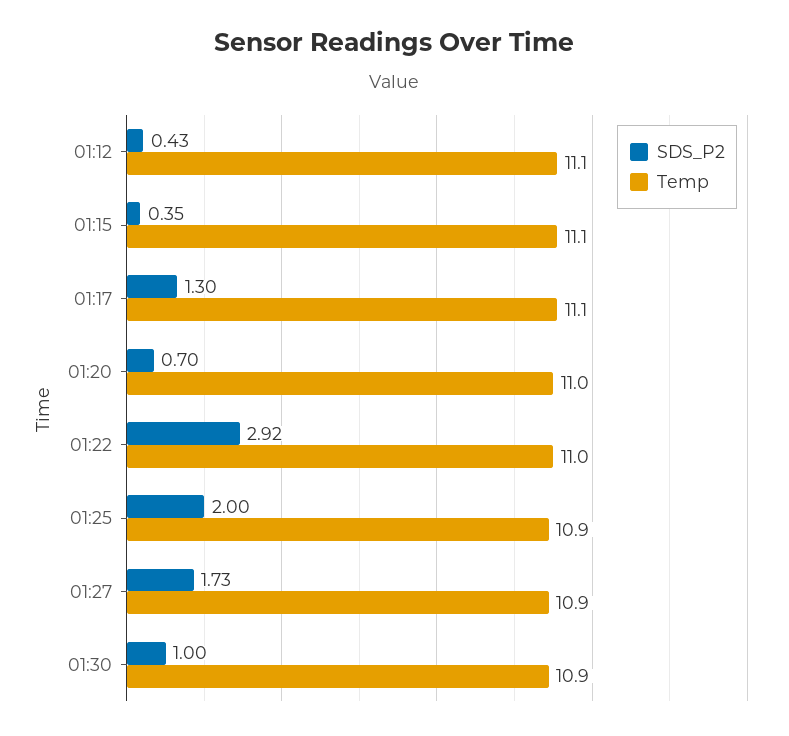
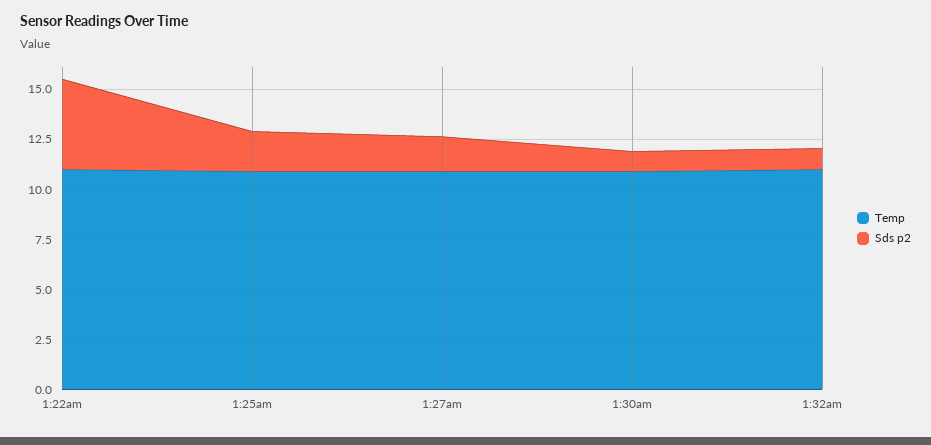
SDS_P2, 01:12: 0.43 -> none
Temp, 01:12: 11.1 -> none
SDS_P2, 01:15: 0.35 -> none
Temp, 01:15: 11.1 -> none
SDS_P2, 01:17: 1.3 -> none
Temp, 01:17: 11.1 -> none
SDS_P2, 01:20: 0.7 -> none
Temp, 01:20: 11 -> none
SDS_P2, 01:22: 2.92 -> 4.5
Temp, 1:32am: none -> 11
SDS_P2, 1:32am: none -> 1

